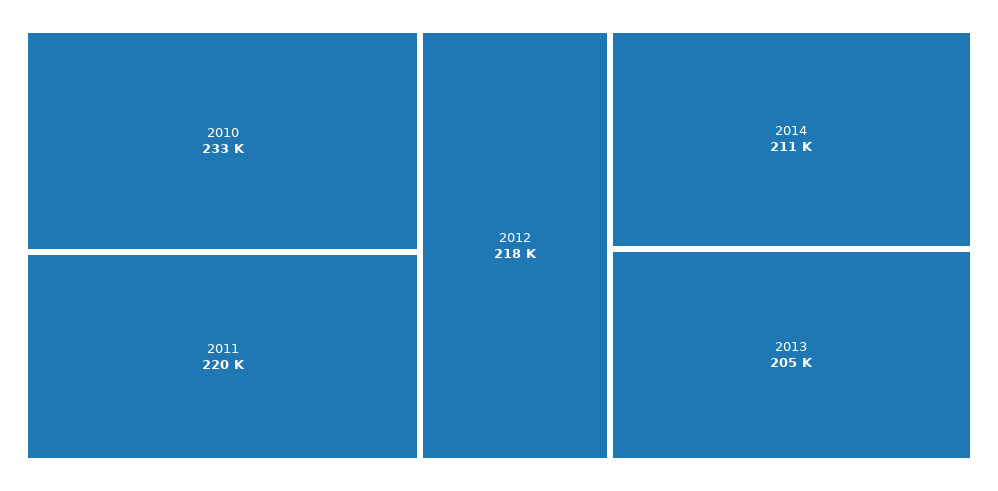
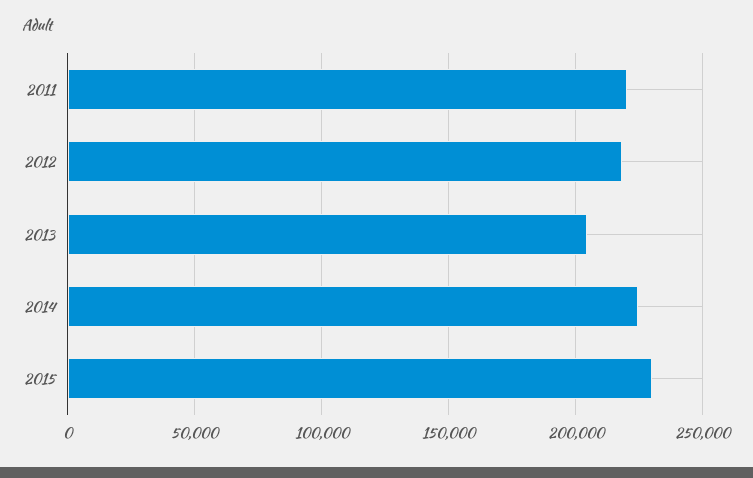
2010: 233000 -> none
2014: 211000 -> 225000
2015: none -> 230000

